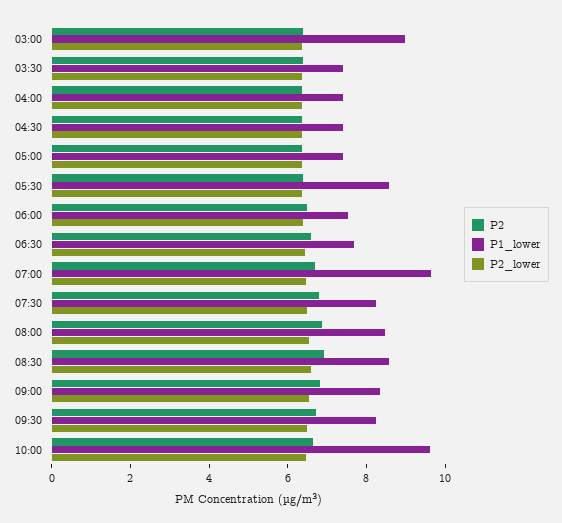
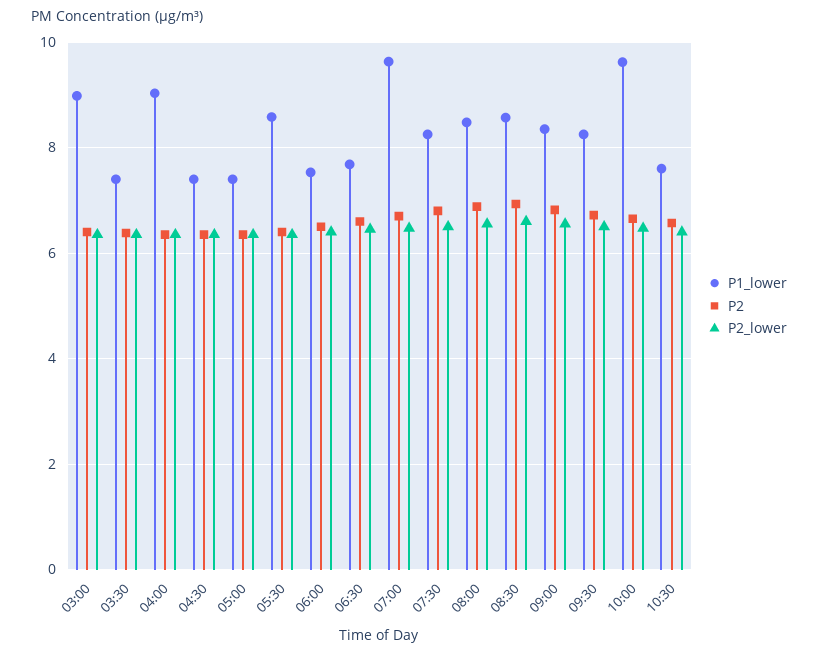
P1_lower, 04:00: 7.5 -> 9
P1_lower, 10:30: none -> 7.6
P2, 10:30: none -> 6.6
P2_lower, 10:30: none -> 6.4

